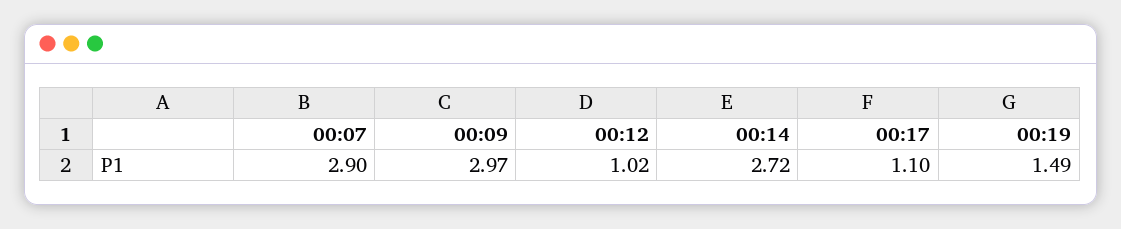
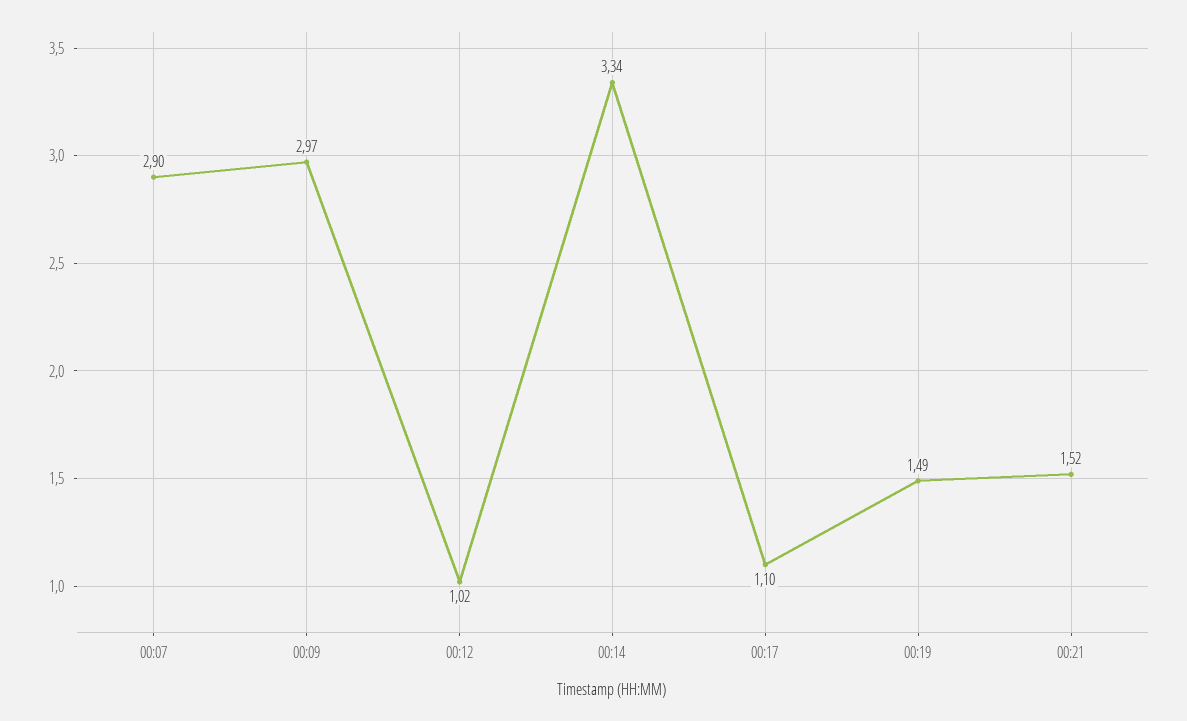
00:14: 2.72 -> 3.34
00:21: none -> 1.52

